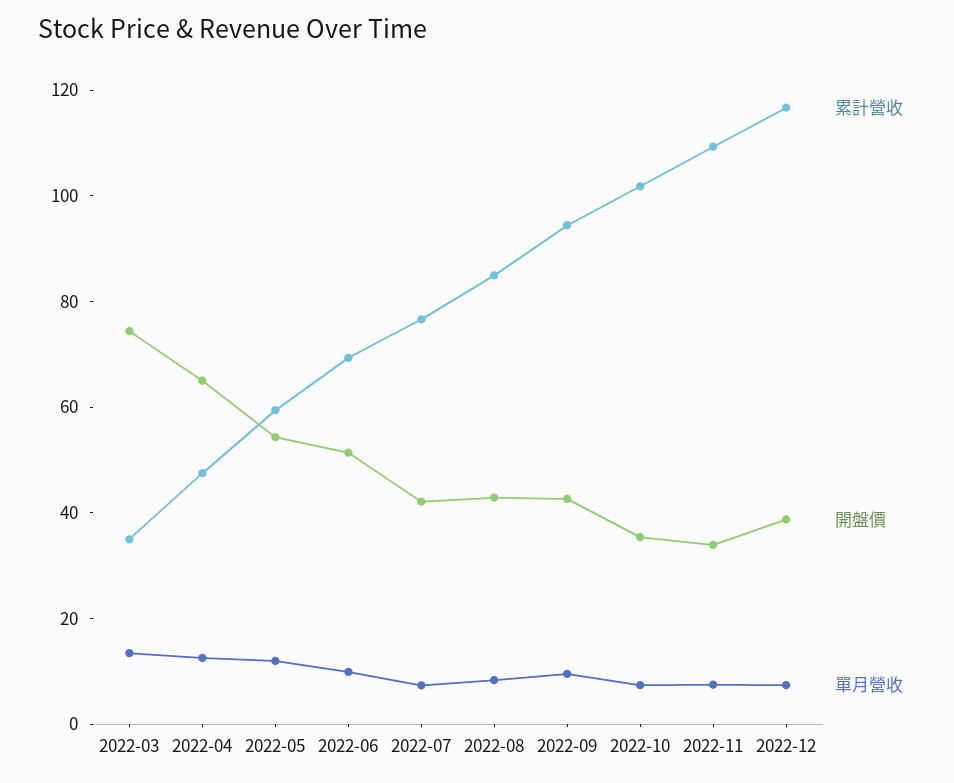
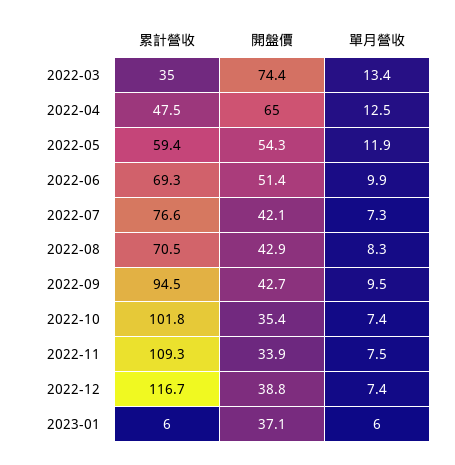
累計營收, 2022-08: 85 -> 70.5
累計營收, 2023-01: none -> 6
開盤價, 2023-01: none -> 37.1
單月營收, 2023-01: none -> 6

